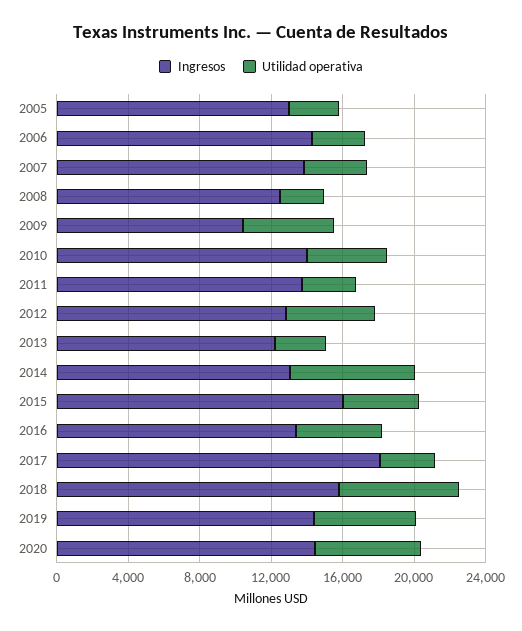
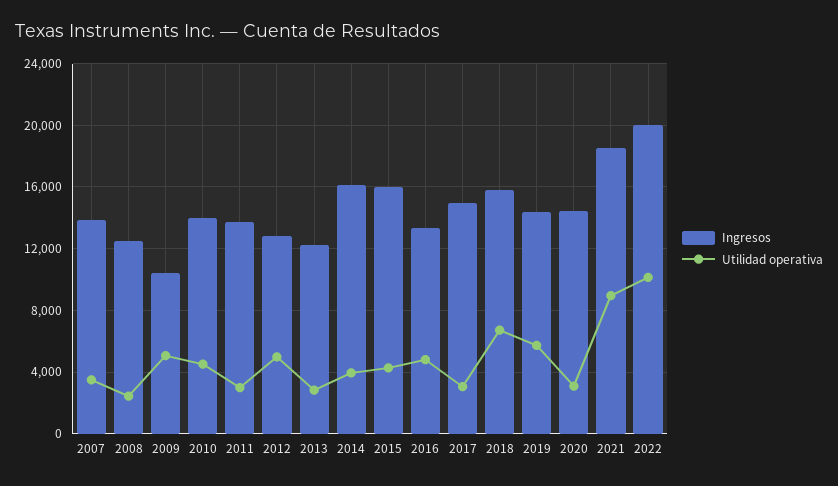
Ingresos, 2005: 13000 -> none
Utilidad operativa, 2005: 3000 -> none
Ingresos, 2006: 14000 -> none
Utilidad operativa, 2006: 3000 -> none
Ingresos, 2014: 13000 -> 16000
Utilidad operativa, 2014: 7000 -> 4000
Ingresos, 2017: 18000 -> 15000
Utilidad operativa, 2020: 6000 -> 3000
Ingresos, 2021: none -> 18500
Utilidad operativa, 2021: none -> 9000
Ingresos, 2022: none -> 20000
Utilidad operativa, 2022: none -> 10000

